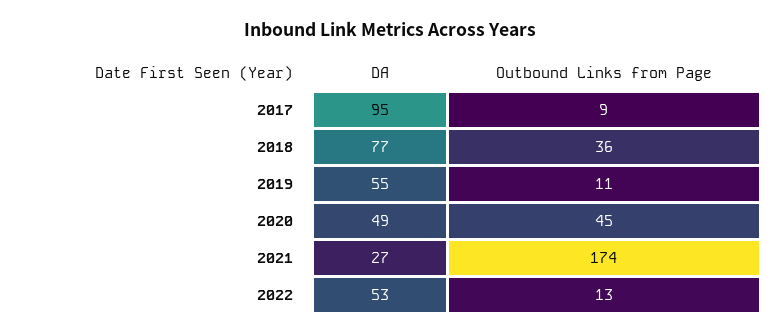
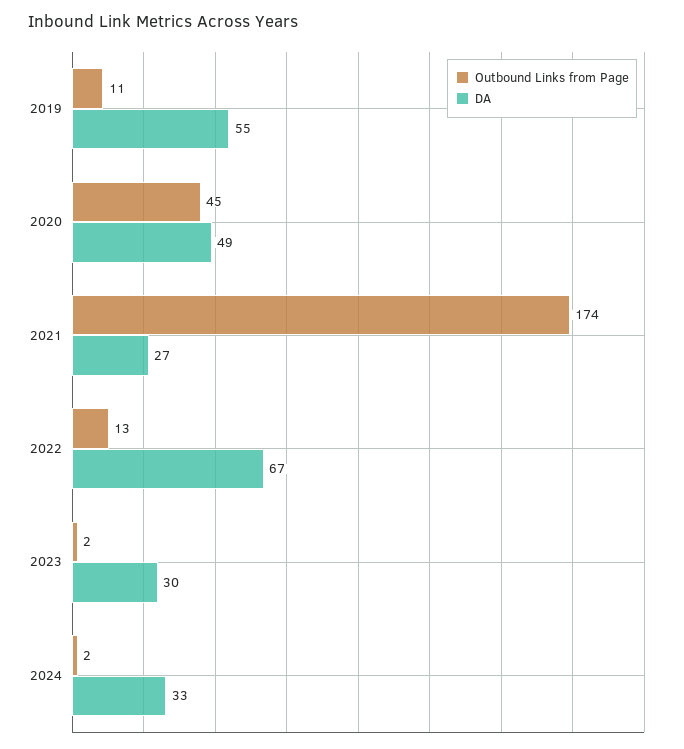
DA, 2017: 95 -> none
Outbound Links from Page, 2017: 9 -> none
DA, 2018: 77 -> none
Outbound Links from Page, 2018: 36 -> none
DA, 2022: 53 -> 67
Outbound Links from Page, 2023: none -> 2
DA, 2023: none -> 30
Outbound Links from Page, 2024: none -> 2
DA, 2024: none -> 33

